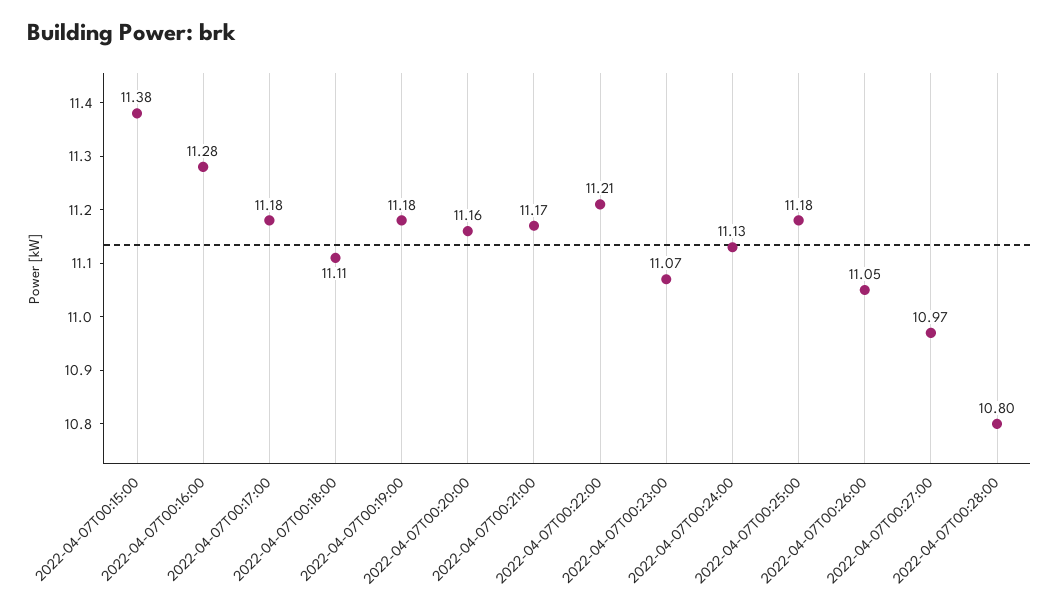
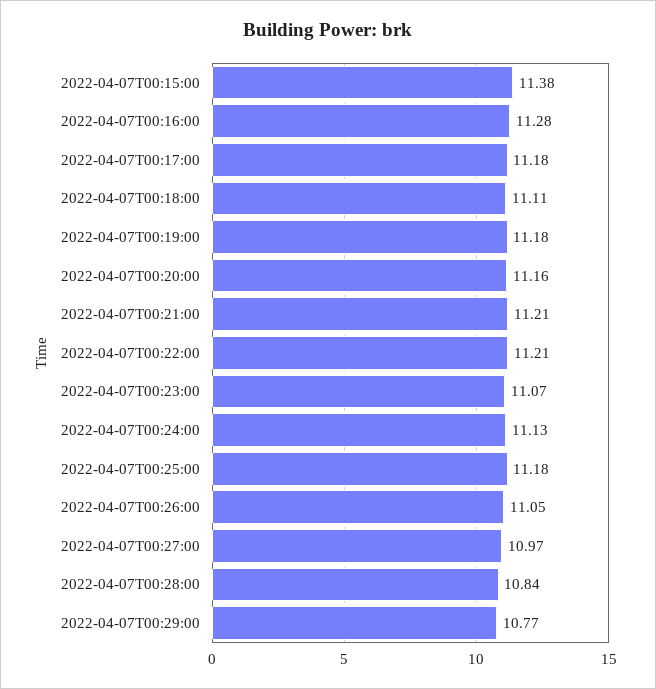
2022-04-07T00:21:00: 11.17 -> 11.21
2022-04-07T00:28:00: 10.8 -> 10.84
2022-04-07T00:29:00: none -> 10.77

